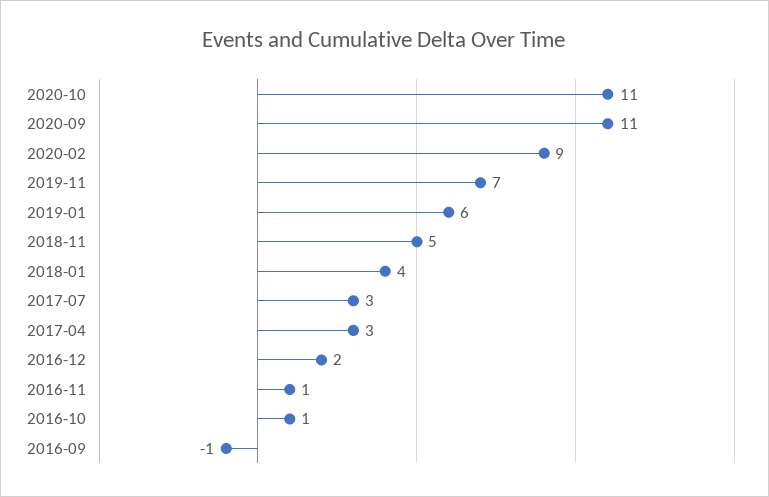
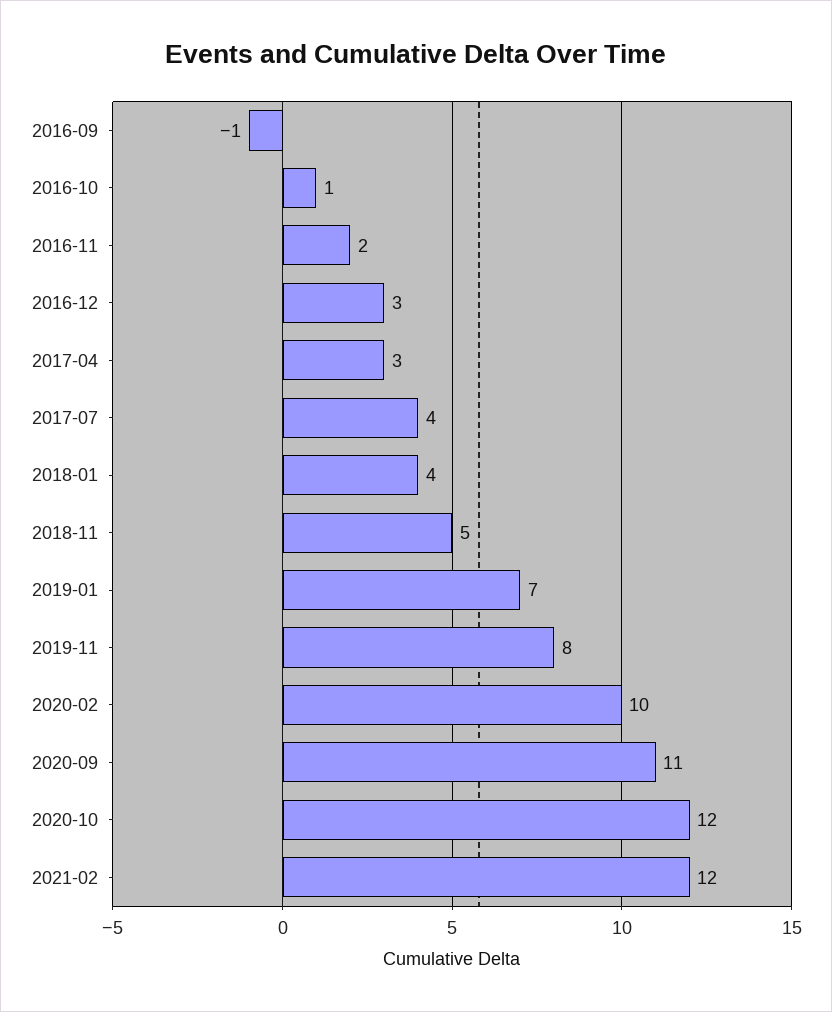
2020-10: 11 -> 12
2020-02: 9 -> 10
2019-11: 7 -> 8
2019-01: 6 -> 7
2017-07: 3 -> 4
2016-12: 2 -> 3
2016-11: 1 -> 2
2021-02: none -> 12

